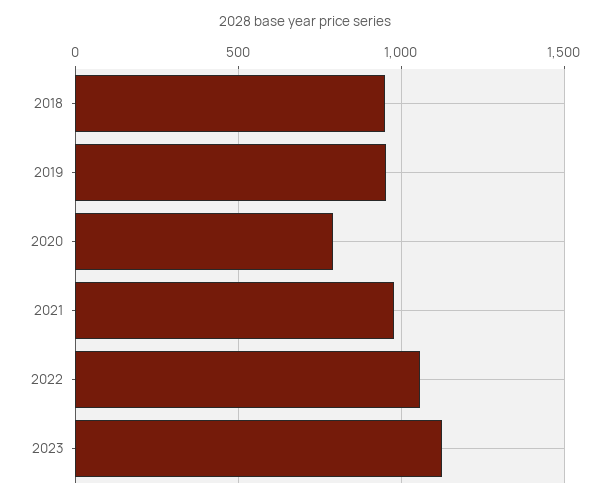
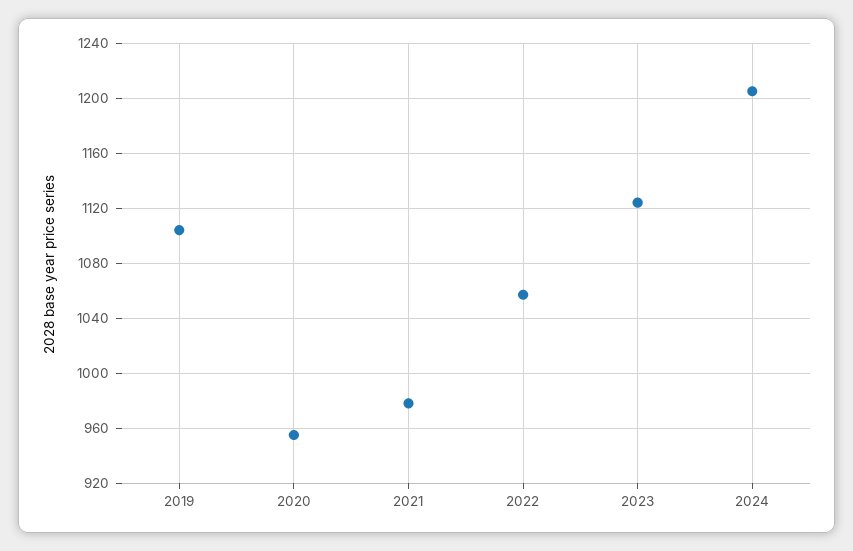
2018: 950 -> none
2019: 950 -> 1105
2020: 800 -> 955
2024: none -> 1205

